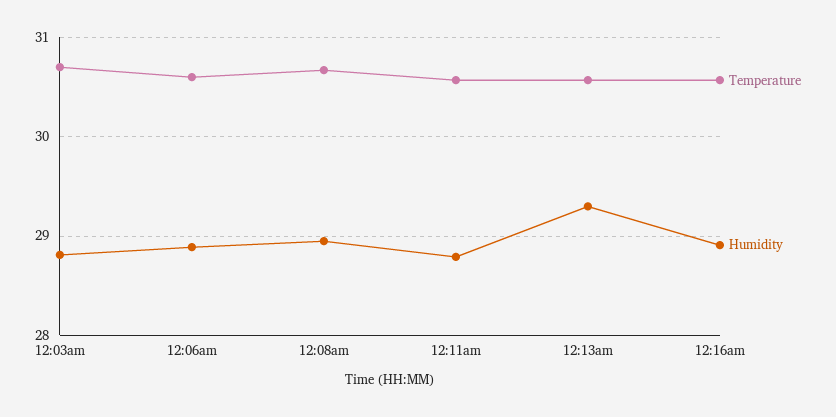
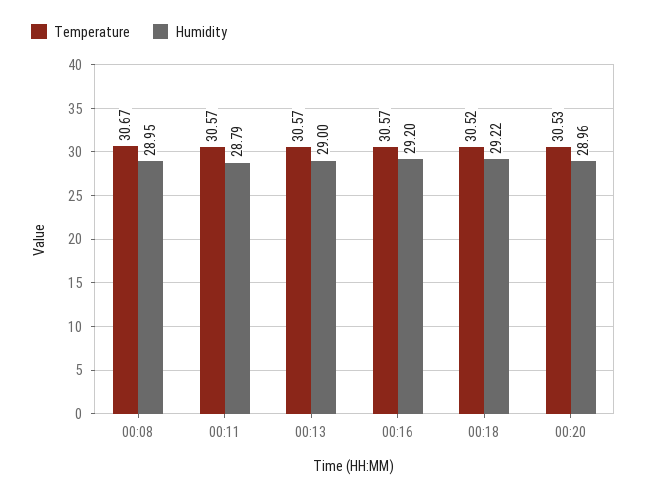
Temperature, 12:03am: 30.7 -> none
Humidity, 12:03am: 28.8 -> none
Temperature, 12:06am: 30.6 -> none
Humidity, 12:06am: 28.9 -> none
Humidity, 12:13am: 29.3 -> 29
Humidity, 12:16am: 28.9 -> 29.2
Temperature, 00:18: none -> 30.52
Humidity, 00:18: none -> 29.22
Temperature, 00:20: none -> 30.53
Humidity, 00:20: none -> 28.96

